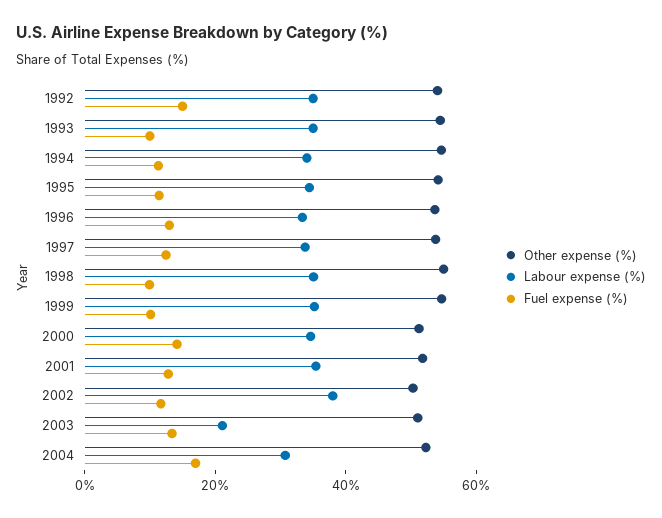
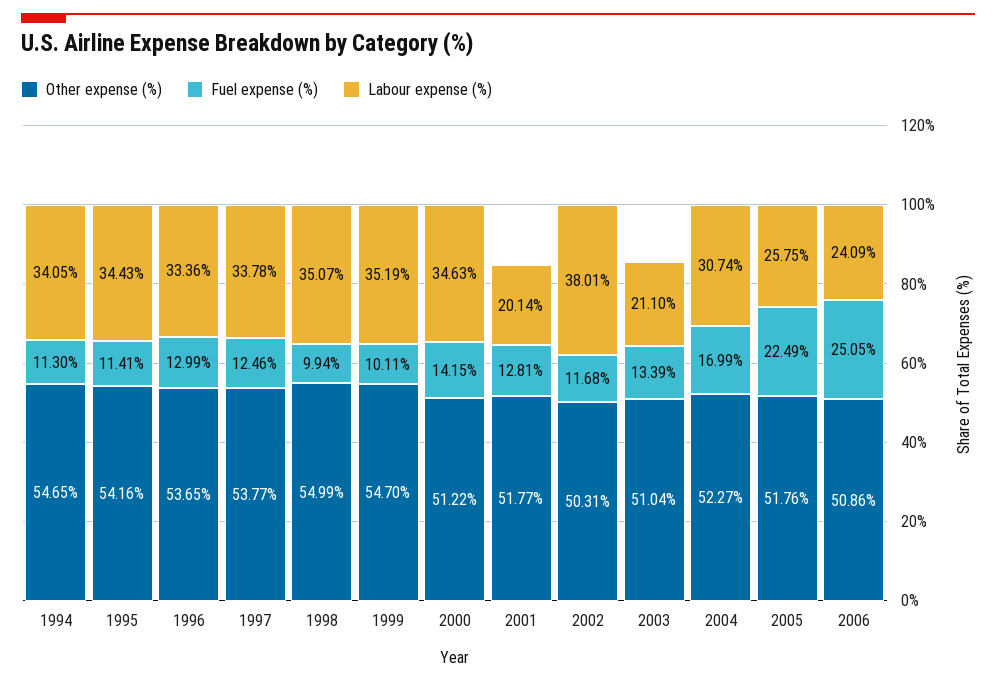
Other expense (%), 1992: 55 -> none
Labour expense (%), 1992: 35 -> none
Fuel expense (%), 1992: 15 -> none
Other expense (%), 1993: 55 -> none
Labour expense (%), 1993: 35 -> none
Fuel expense (%), 1993: 10 -> none
Labour expense (%), 2001: 35 -> 20.14
Other expense (%), 2005: none -> 51.76
Fuel expense (%), 2005: none -> 22.49
Labour expense (%), 2005: none -> 25.75
Other expense (%), 2006: none -> 50.86
Fuel expense (%), 2006: none -> 25.05
Labour expense (%), 2006: none -> 24.09

